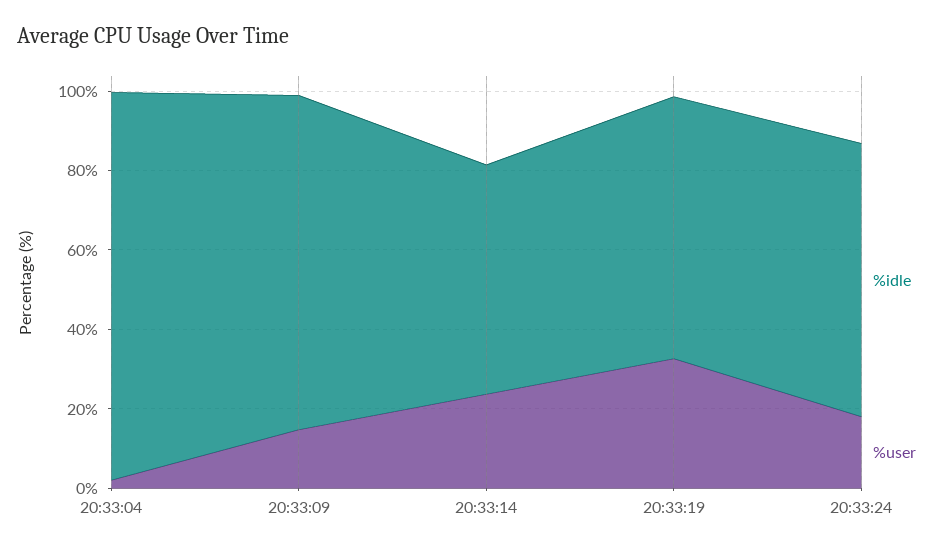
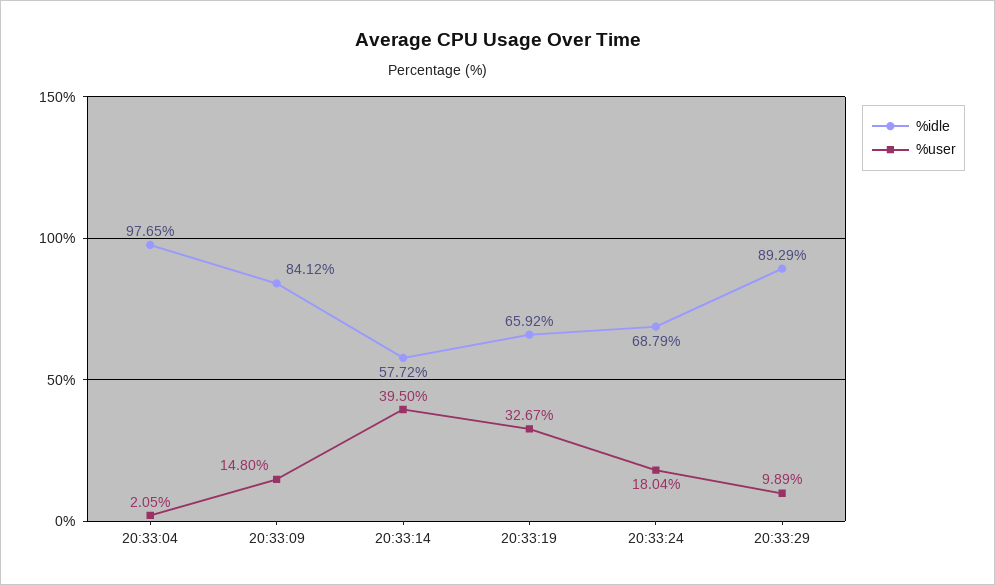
%user, 20:33:14: 25 -> 39.5
%idle, 20:33:29: none -> 89.29
%user, 20:33:29: none -> 9.89

